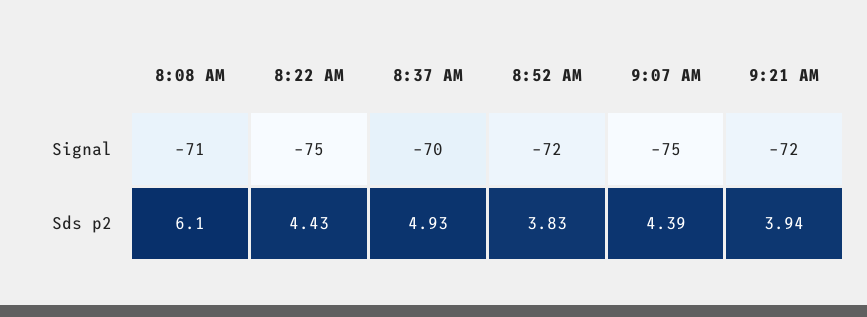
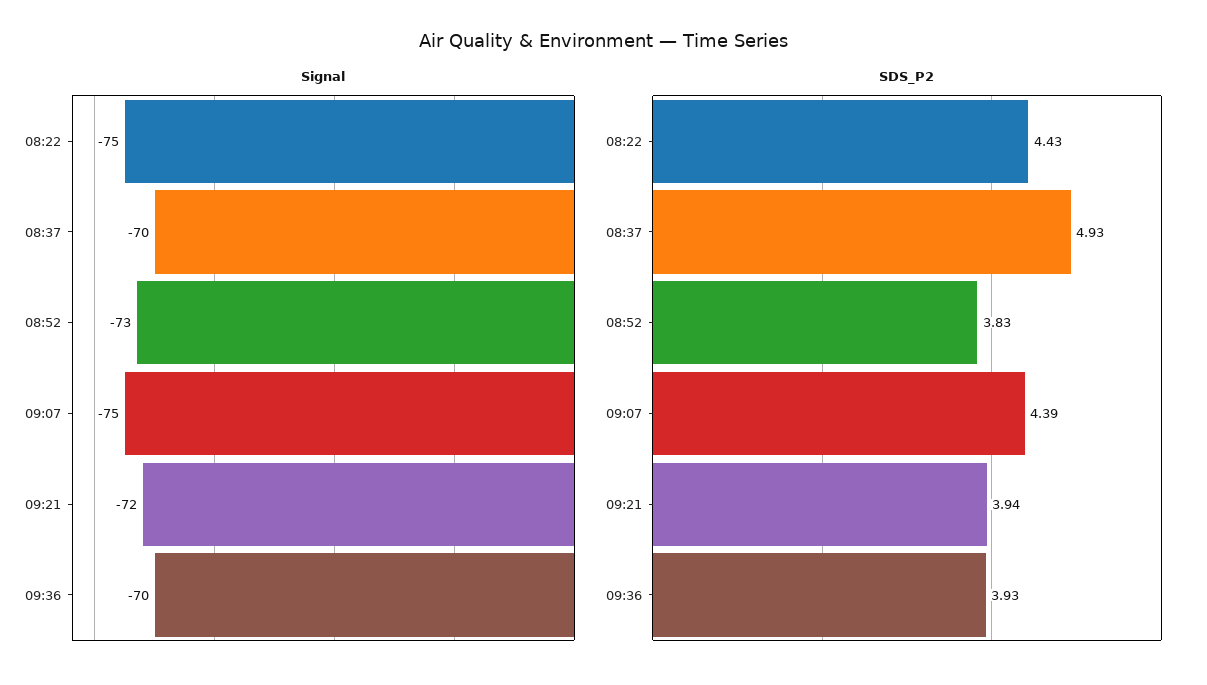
Signal, 8:08 AM: -71 -> none
Signal, 8:52 AM: -72 -> -73
Sds p2, 8:08 AM: 6.1 -> none
Signal, 09:36: none -> -70
Sds p2, 09:36: none -> 3.93

